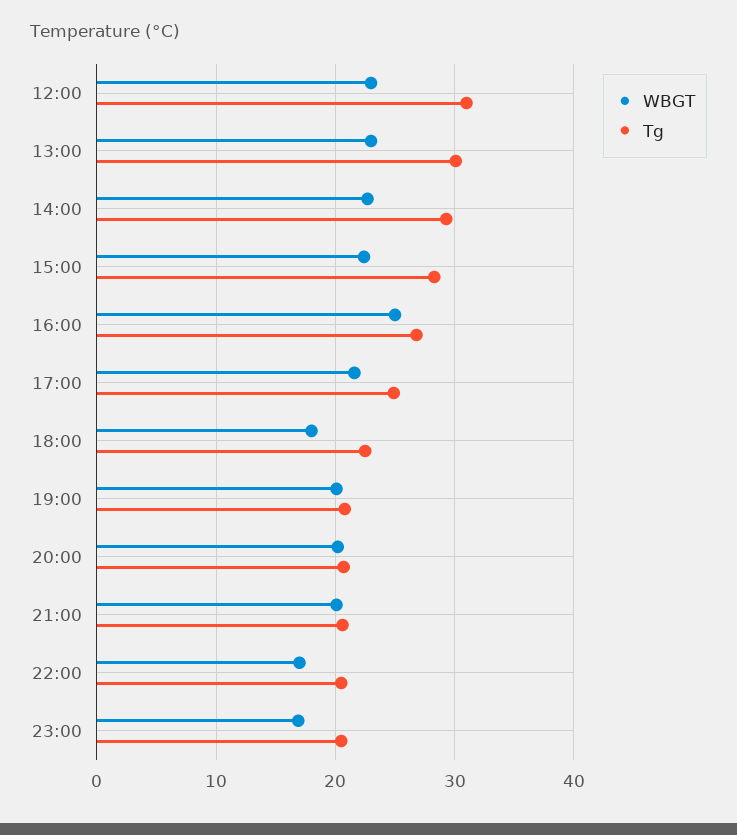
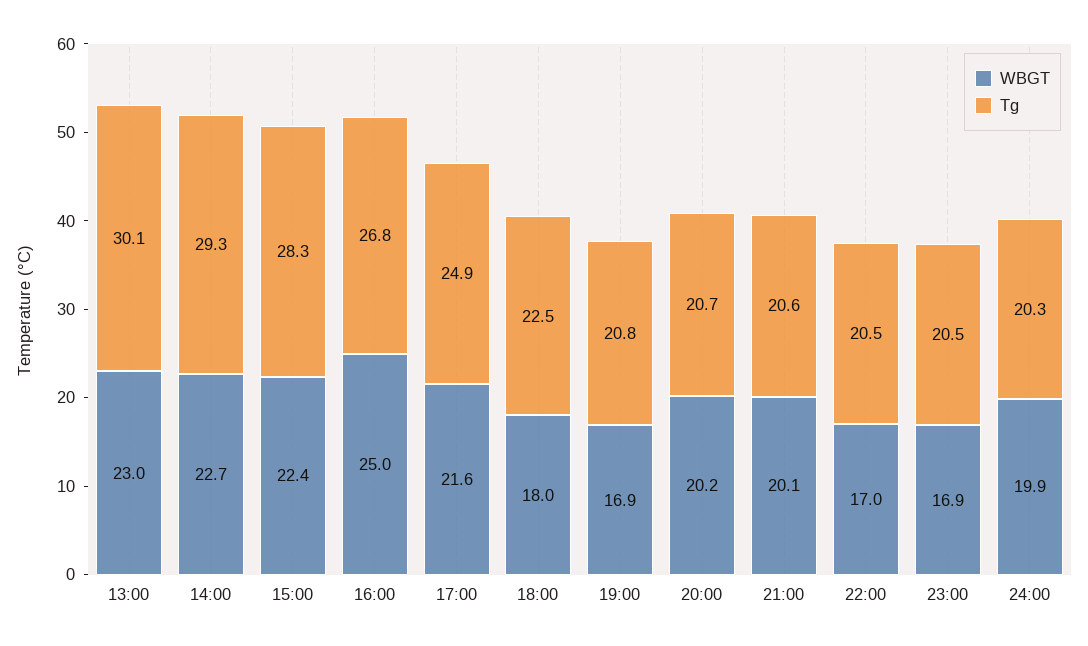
WBGT, 12:00: 23 -> none
Tg, 12:00: 31 -> none
WBGT, 19:00: 20 -> 16.9
WBGT, 24:00: none -> 19.9
Tg, 24:00: none -> 20.3

